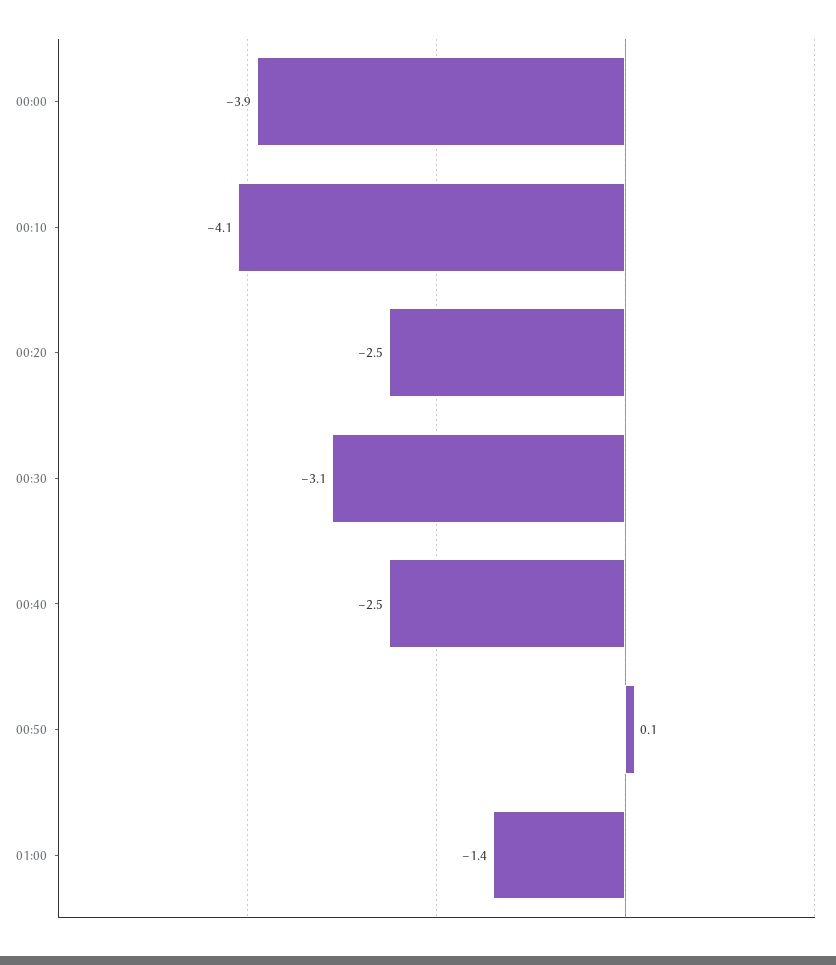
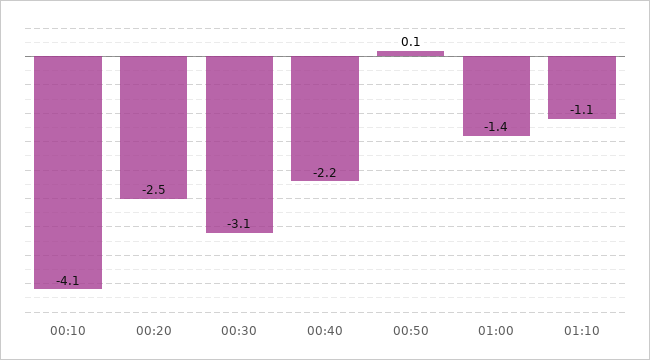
00:00: -3.9 -> none
00:40: -2.5 -> -2.2
01:10: none -> -1.1

